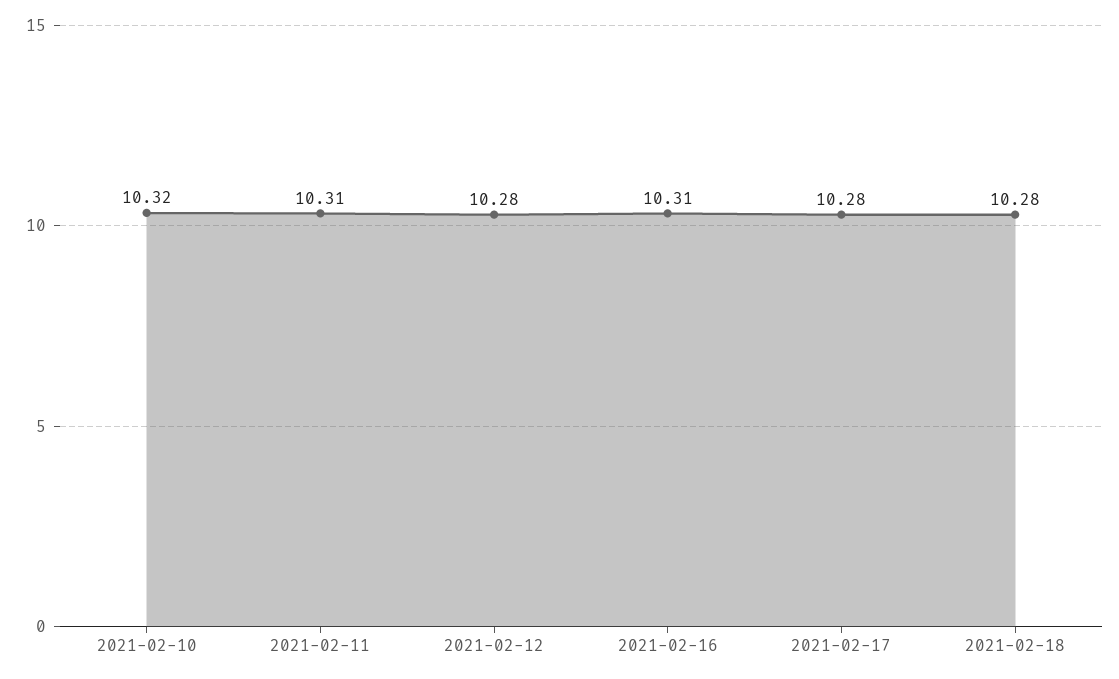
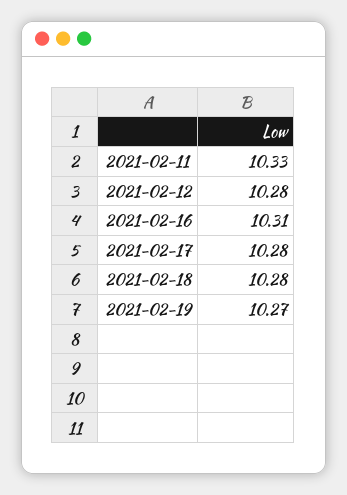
2021-02-10: 10.32 -> none
2021-02-11: 10.31 -> 10.33
2021-02-19: none -> 10.27

